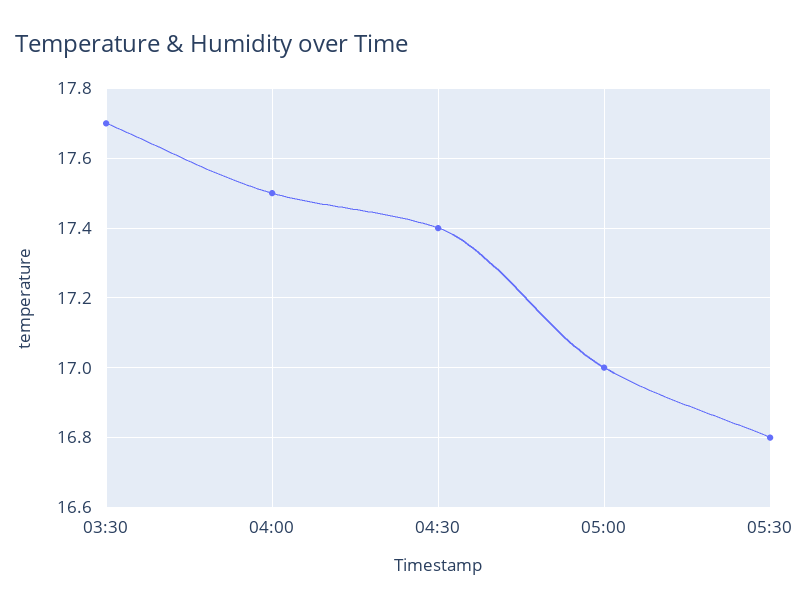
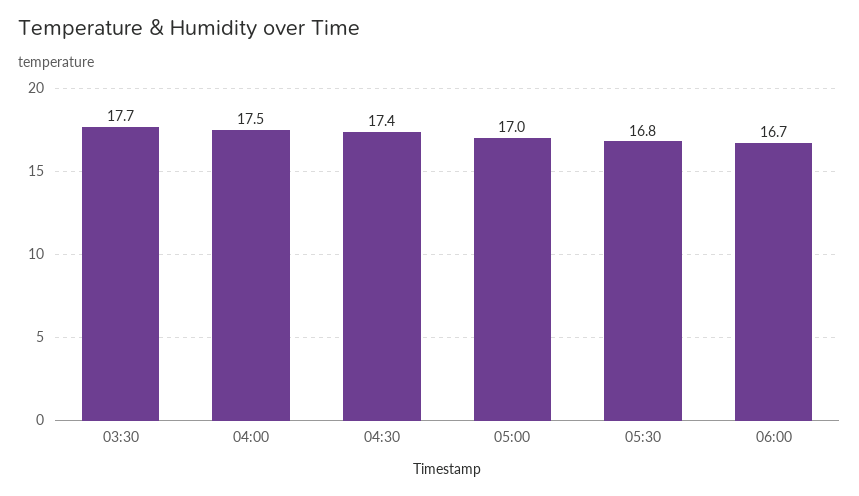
06:00: none -> 16.7

